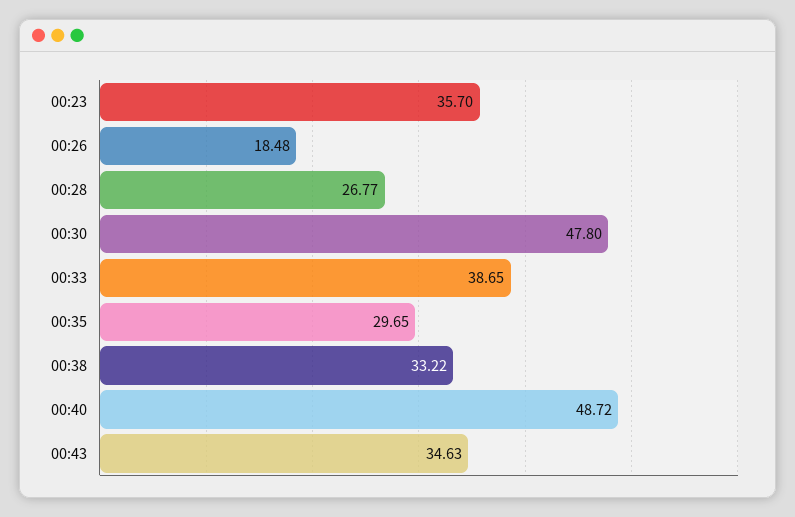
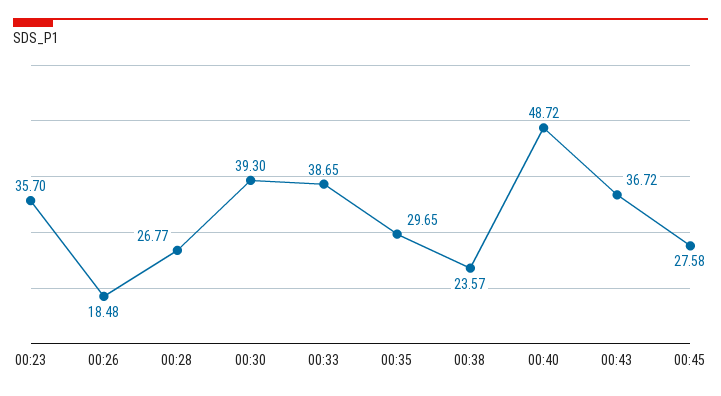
00:30: 47.8 -> 39.3
00:38: 33.22 -> 23.57
00:43: 34.63 -> 36.72
00:45: none -> 27.58

